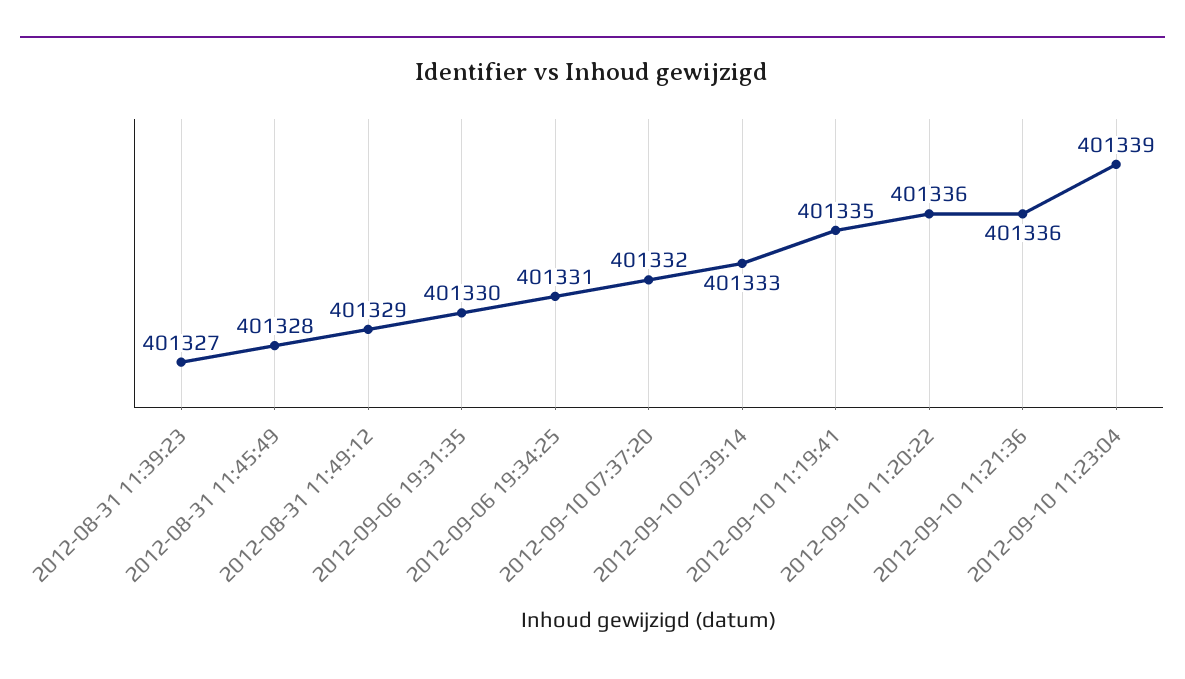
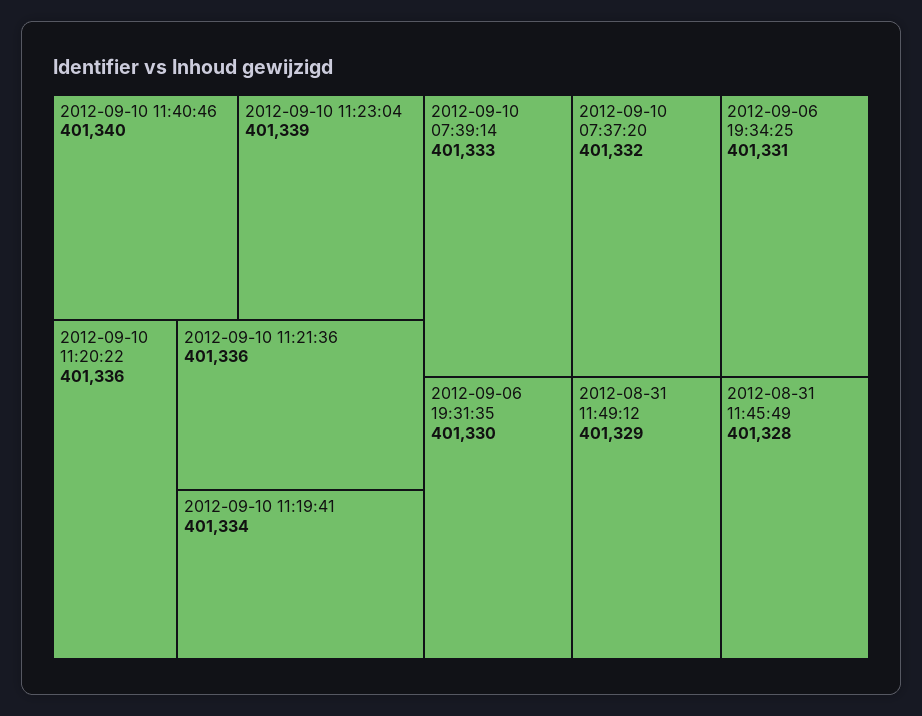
2012-08-31 11:39:23: 401327 -> none
2012-09-10 11:19:41: 401335 -> 401334
2012-09-10 11:40:46: none -> 401340

